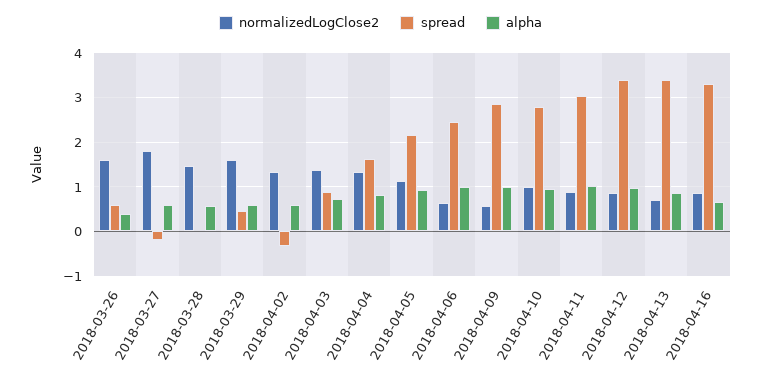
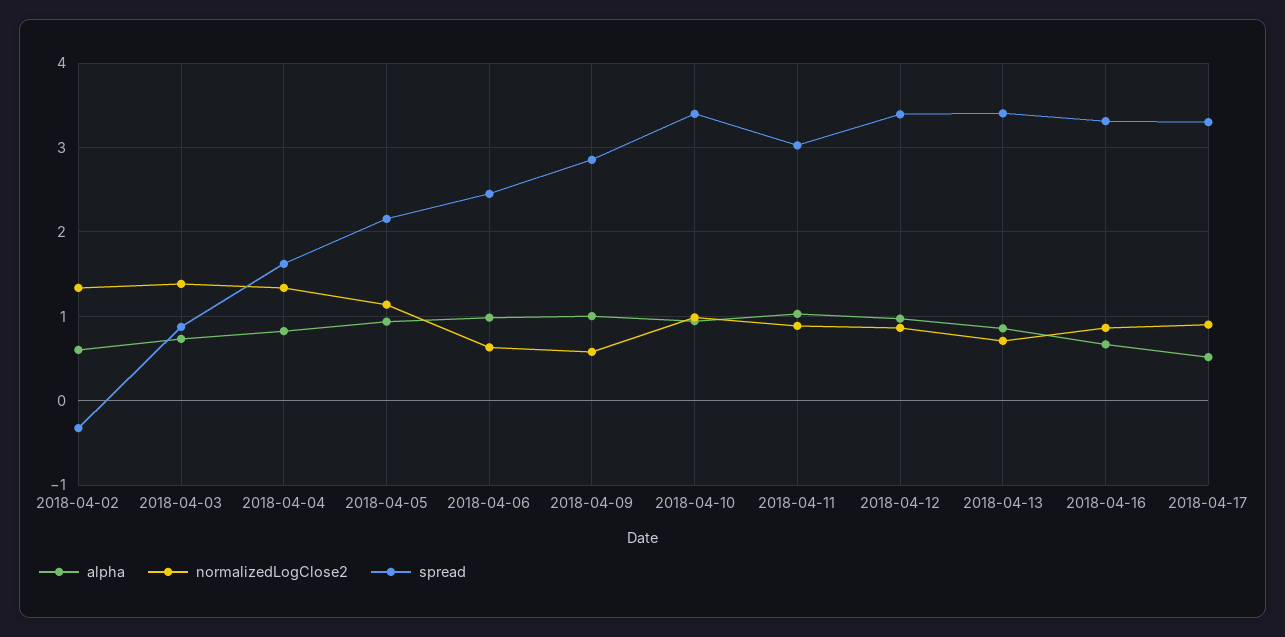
normalizedLogClose2, 2018-03-26: 1.6 -> none
spread, 2018-03-26: 0.6 -> none
alpha, 2018-03-26: 0.4 -> none
normalizedLogClose2, 2018-03-27: 1.8 -> none
spread, 2018-03-27: -0.2 -> none
alpha, 2018-03-27: 0.6 -> none
normalizedLogClose2, 2018-03-28: 1.4 -> none
spread, 2018-03-28: 0 -> none
alpha, 2018-03-28: 0.6 -> none
normalizedLogClose2, 2018-03-29: 1.6 -> none
spread, 2018-03-29: 0.4 -> none
alpha, 2018-03-29: 0.6 -> none
spread, 2018-04-10: 2.8 -> 3.4
alpha, 2018-04-17: none -> 0.5
normalizedLogClose2, 2018-04-17: none -> 0.9
spread, 2018-04-17: none -> 3.3

